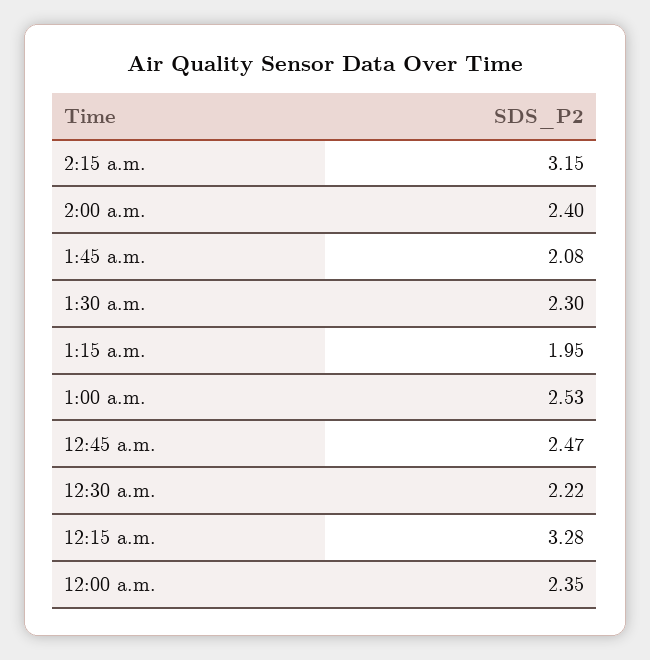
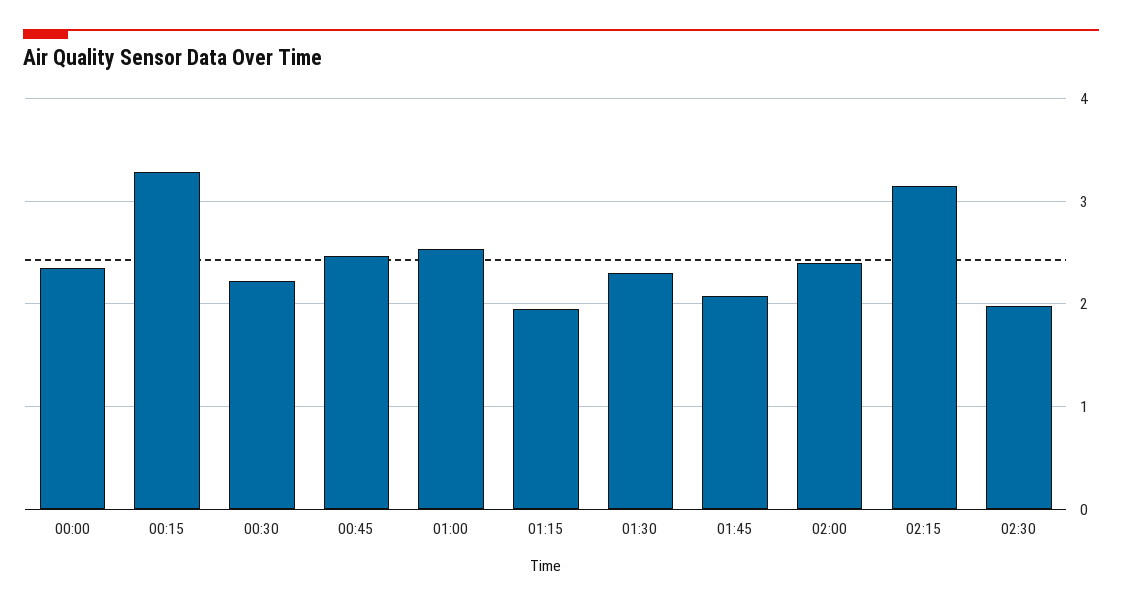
02:30: none -> 2

